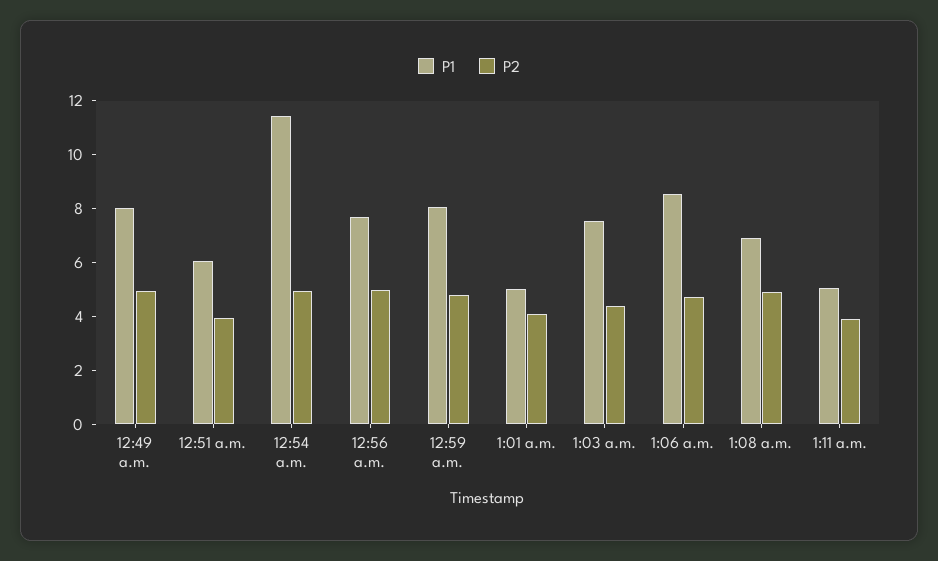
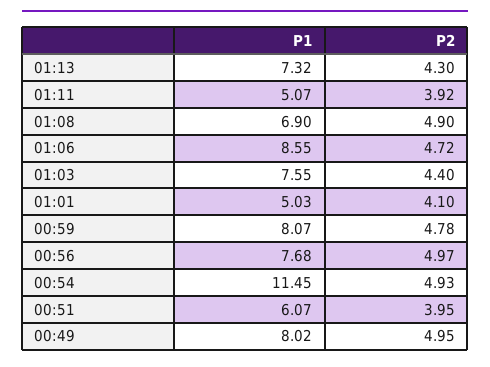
P1, 01:13: none -> 7.32
P2, 01:13: none -> 4.3

